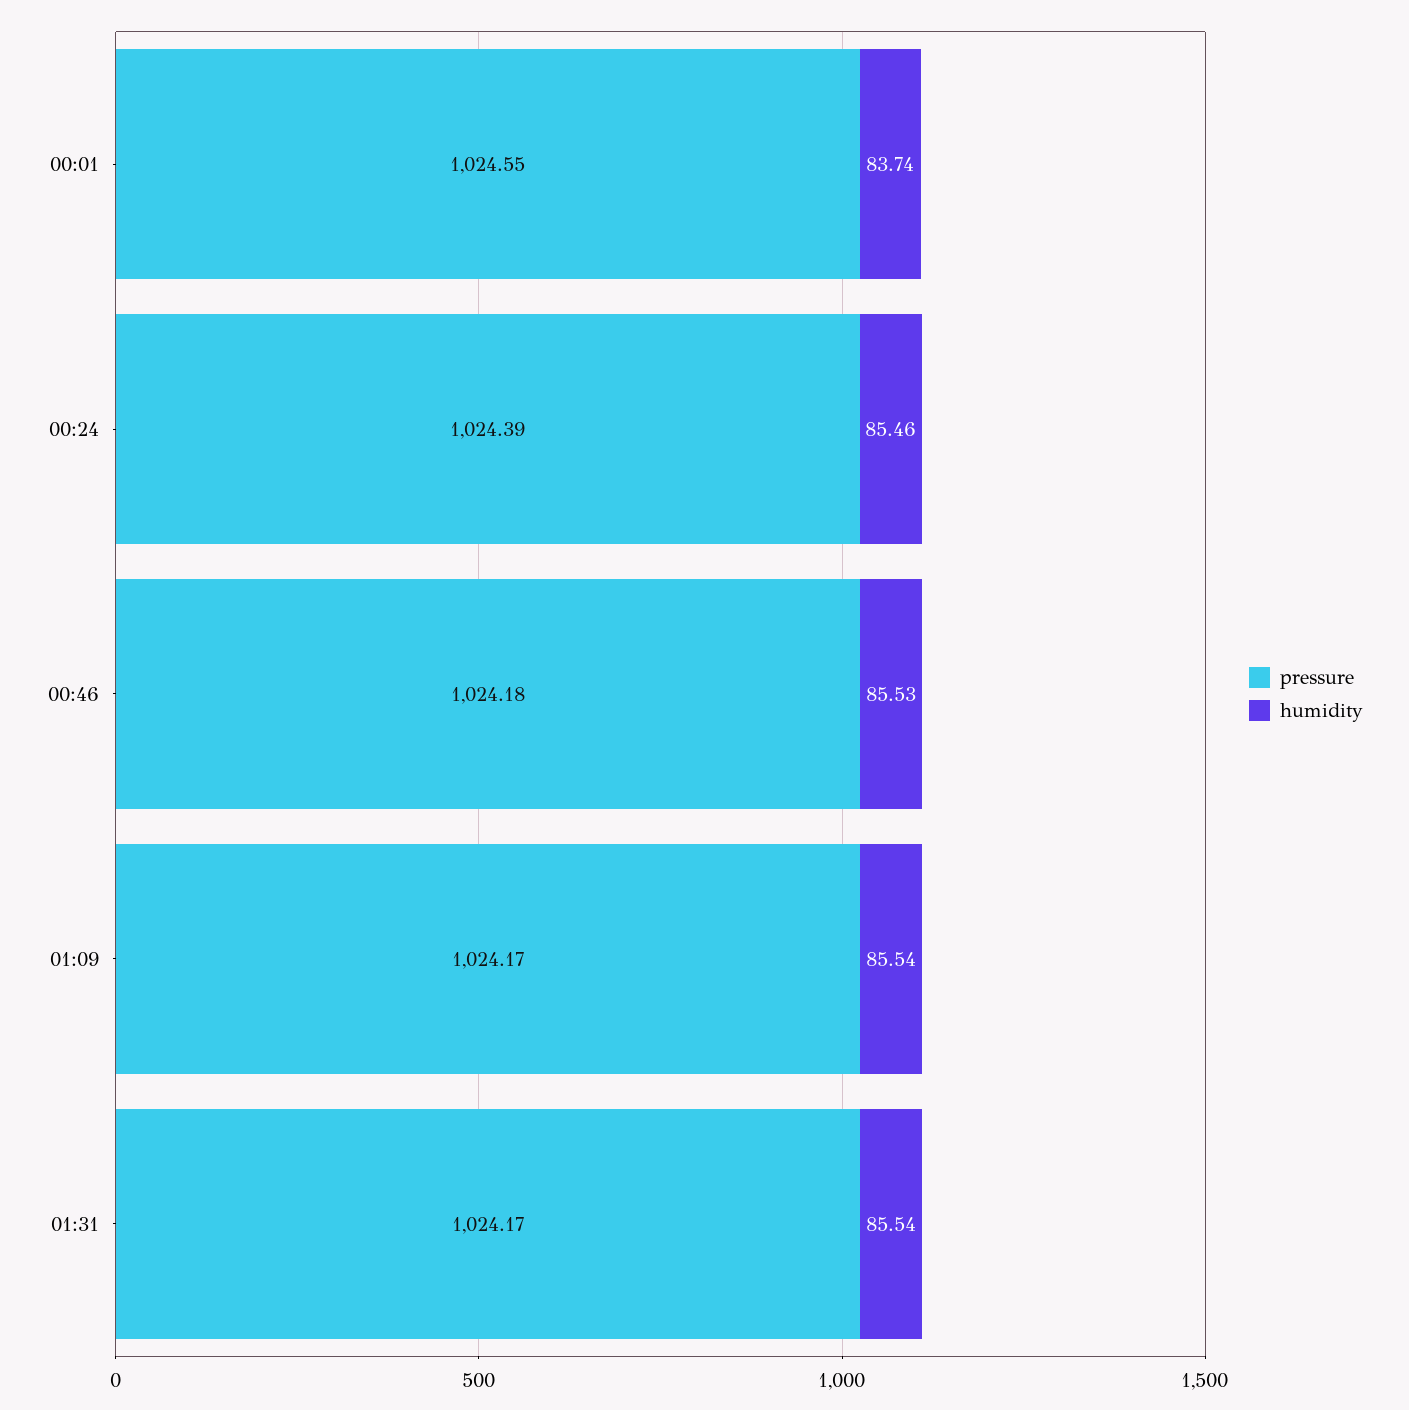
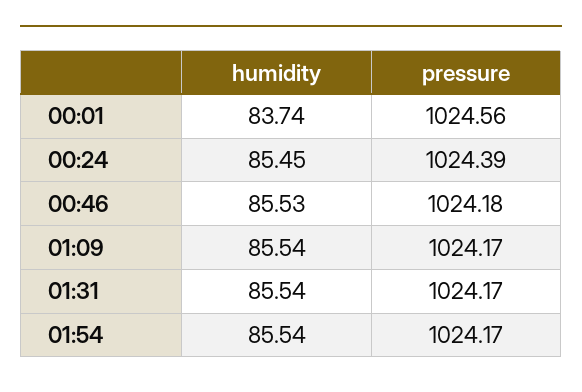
pressure, 00:01: 1024.55 -> 1024.56
humidity, 00:24: 85.46 -> 85.45
humidity, 01:54: none -> 85.54
pressure, 01:54: none -> 1024.17

